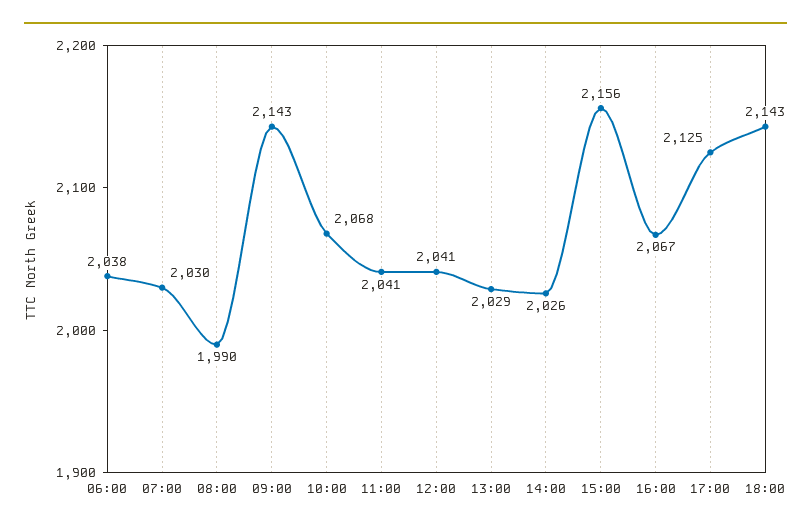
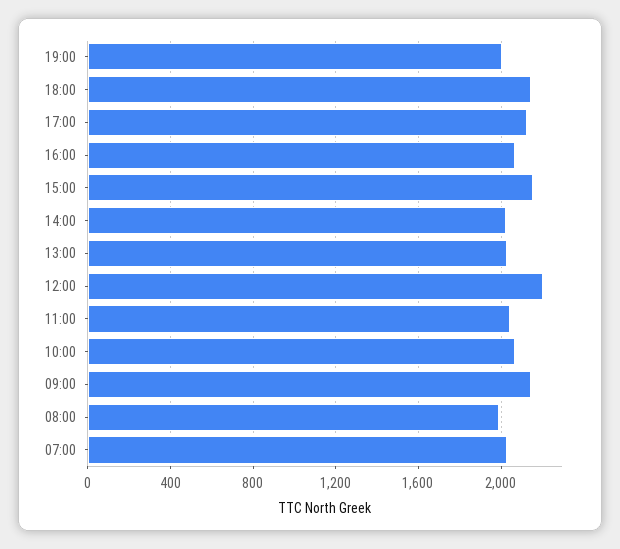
06:00: 2038 -> none
12:00: 2041 -> 2200
19:00: none -> 2000

